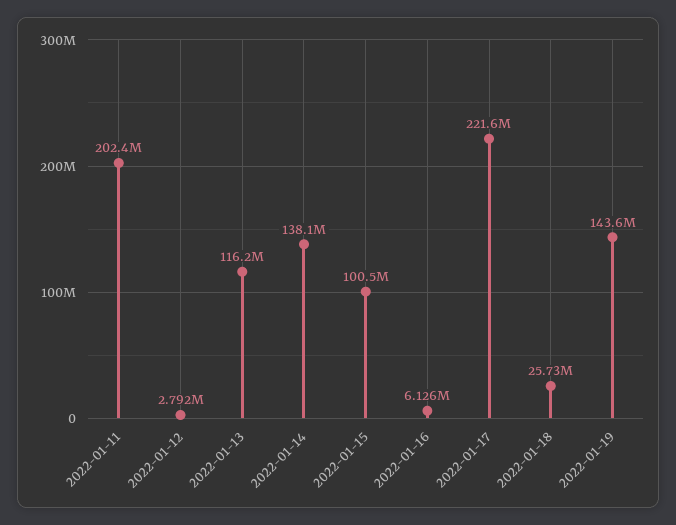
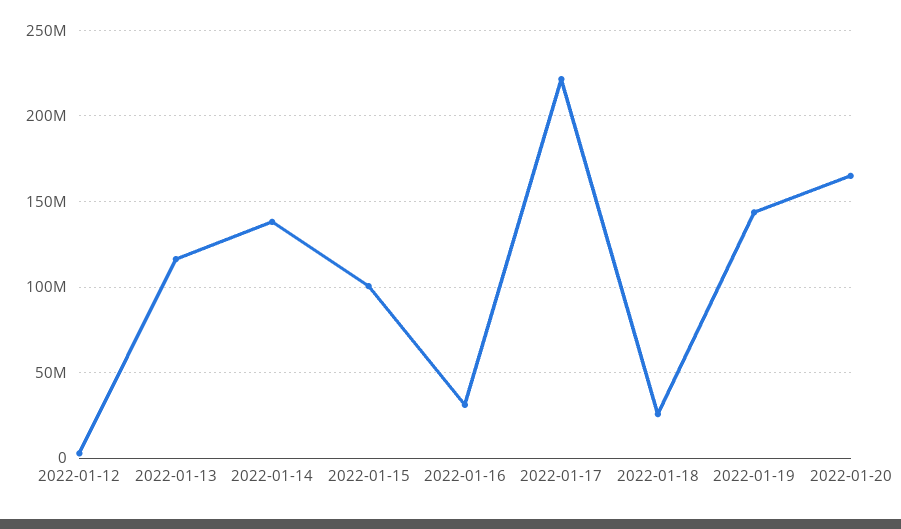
2022-01-11: 202400000 -> none
2022-01-16: 6126000 -> 30000000
2022-01-20: none -> 165000000

